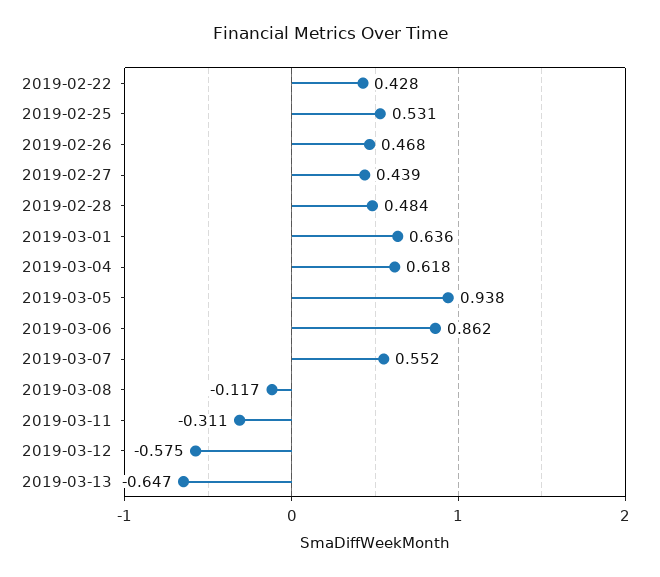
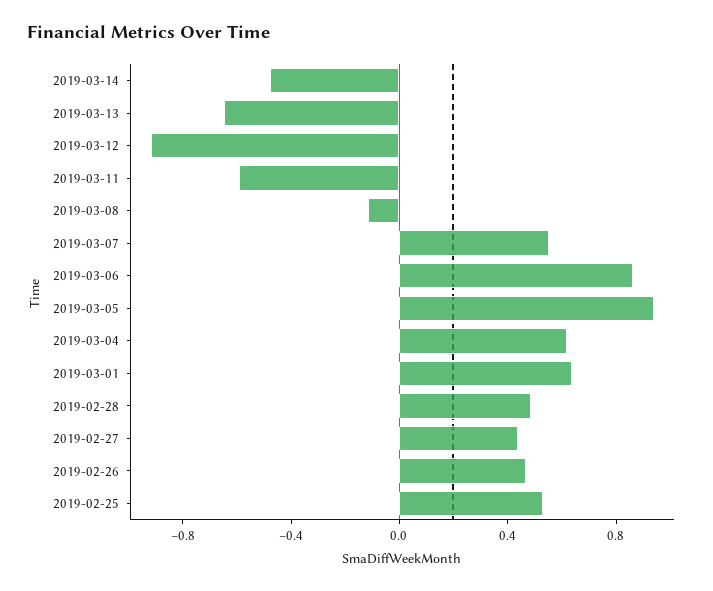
2019-02-22: 0.428 -> none
2019-03-11: -0.311 -> -0.6
2019-03-12: -0.575 -> -0.9
2019-03-14: none -> -0.5

